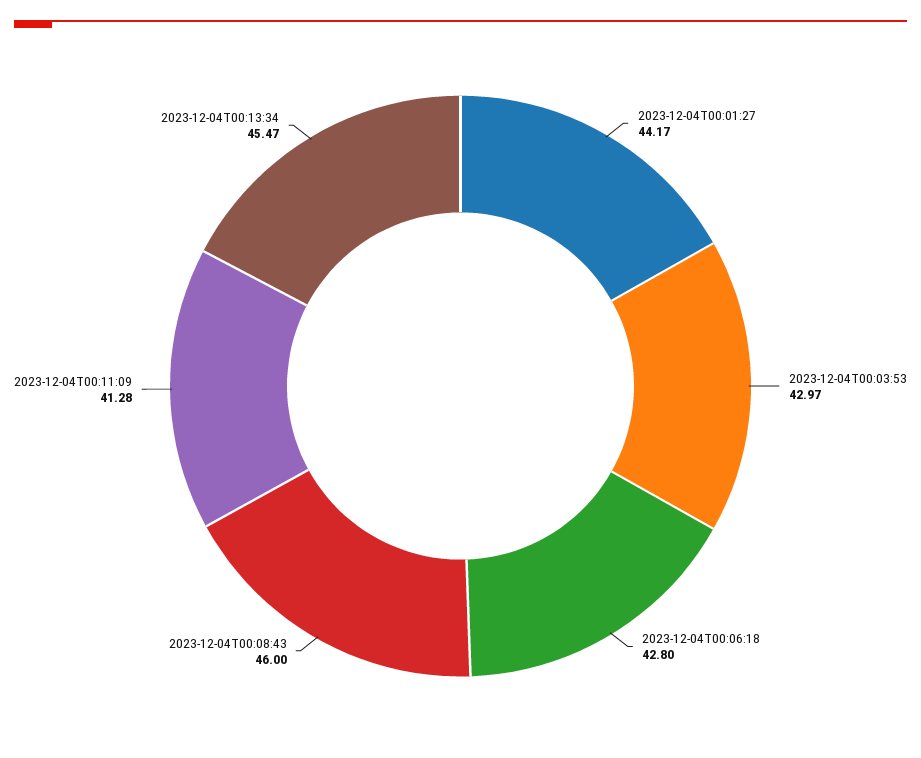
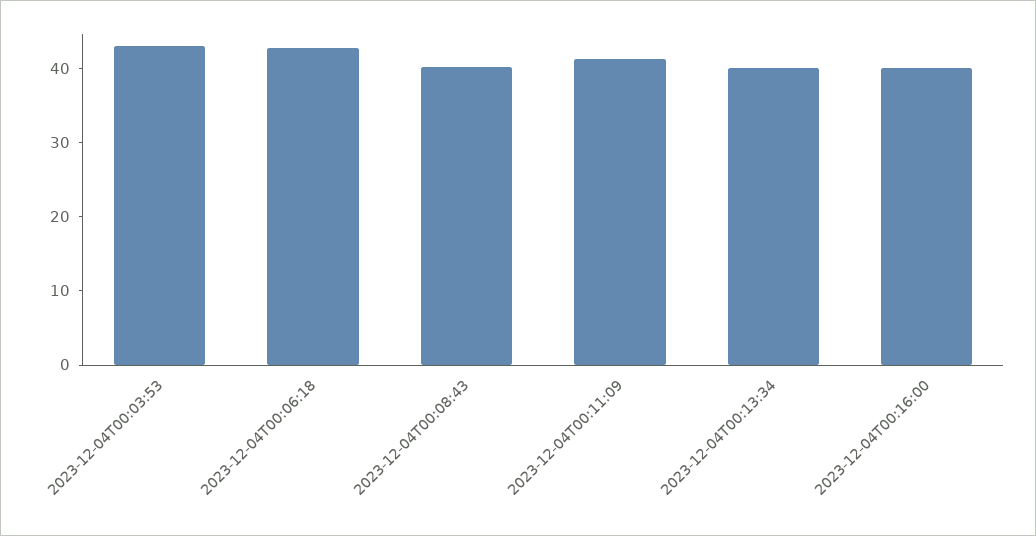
2023-12-04T00:01:27: 44.17 -> none
2023-12-04T00:08:43: 46 -> 40
2023-12-04T00:13:34: 45.47 -> 40
2023-12-04T00:16:00: none -> 40

